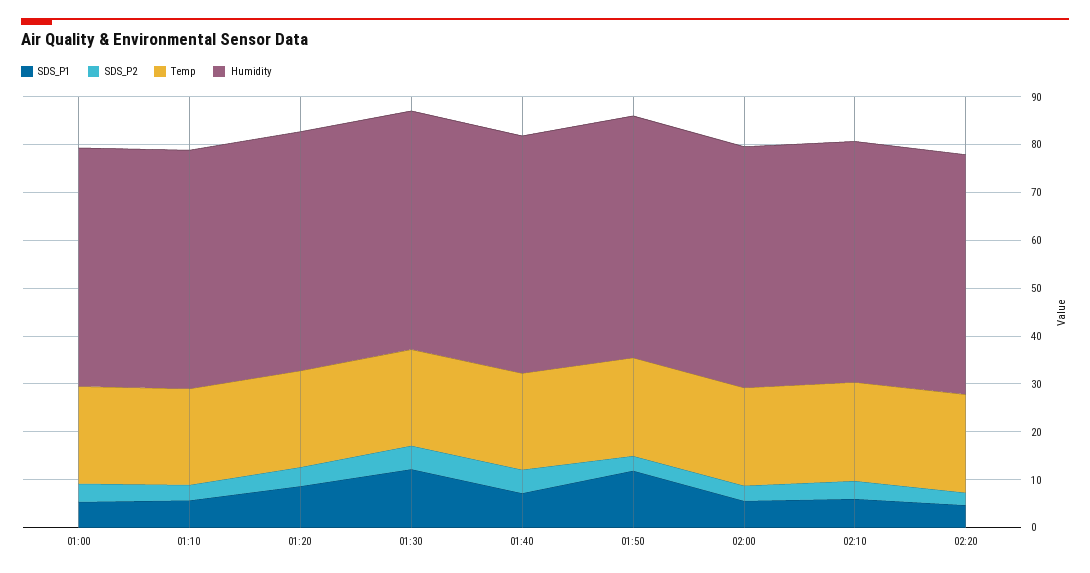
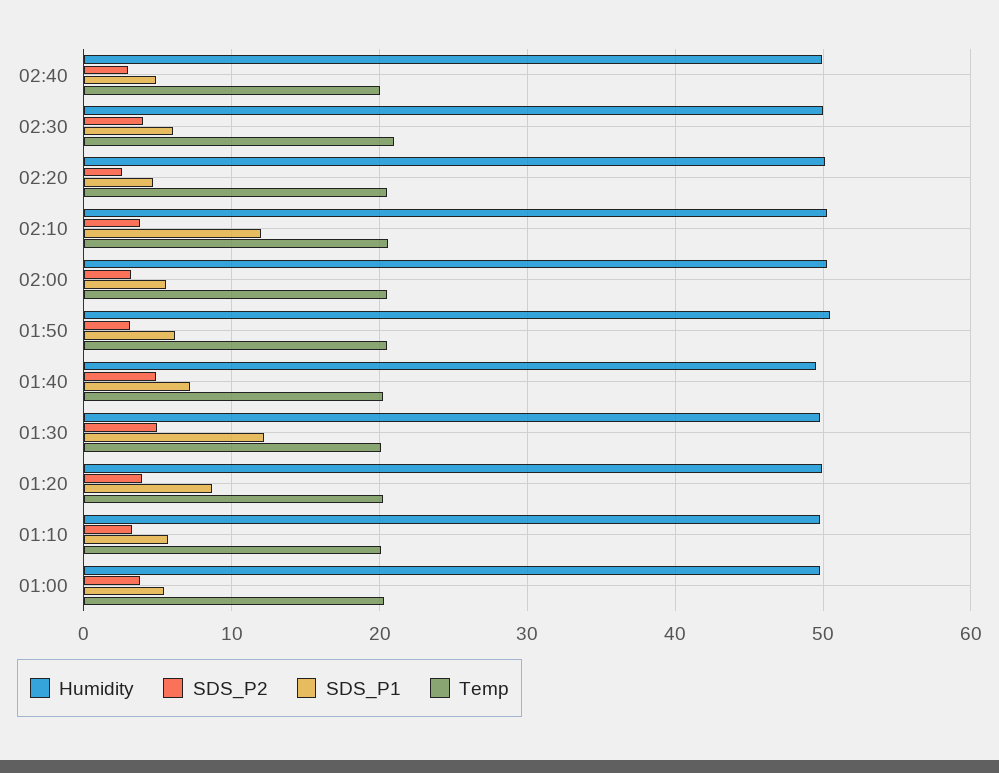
SDS_P1, 01:50: 12 -> 6
SDS_P1, 02:10: 6 -> 12
Humidity, 02:40: none -> 50
SDS_P2, 02:40: none -> 3
SDS_P1, 02:40: none -> 5
Temp, 02:40: none -> 20
Humidity, 02:30: none -> 50
SDS_P2, 02:30: none -> 4
SDS_P1, 02:30: none -> 6
Temp, 02:30: none -> 21

